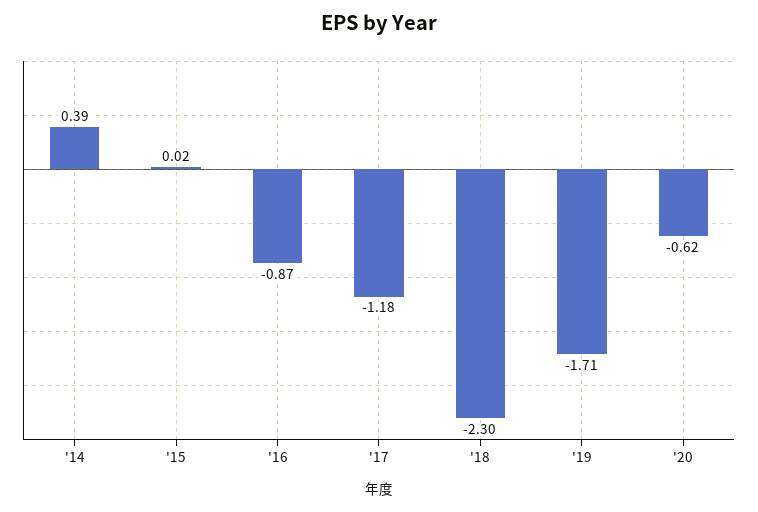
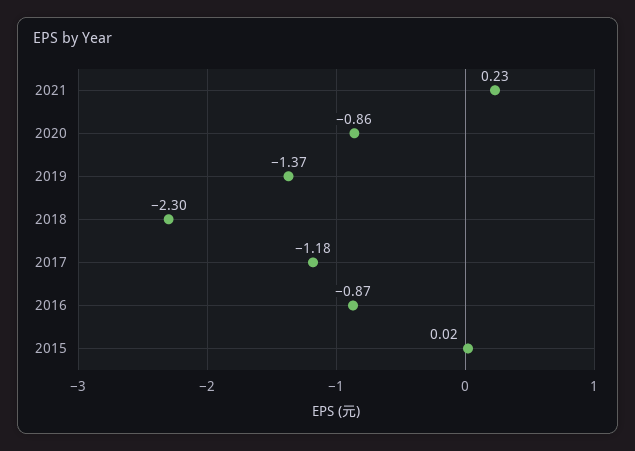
'14: 0.39 -> none
'19: -1.71 -> -1.37
'20: -0.62 -> -0.86
2021: none -> 0.23

